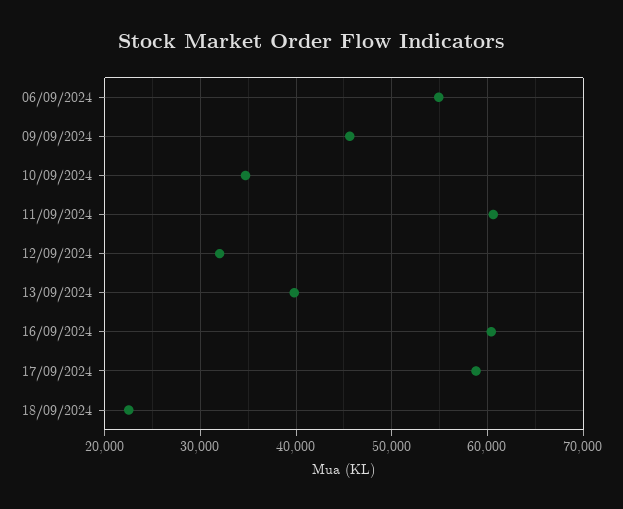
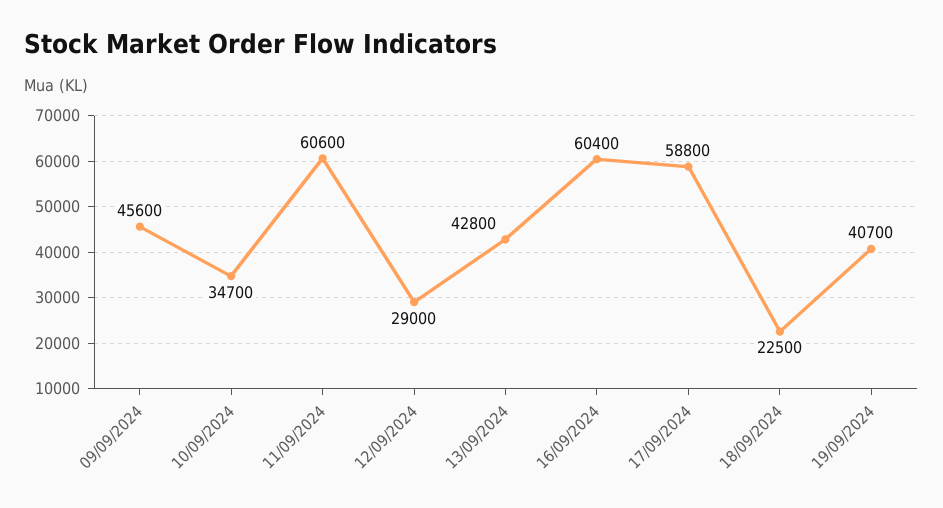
06/09/2024: 55000 -> none
12/09/2024: 32000 -> 29000
13/09/2024: 40000 -> 42800
19/09/2024: none -> 40700

